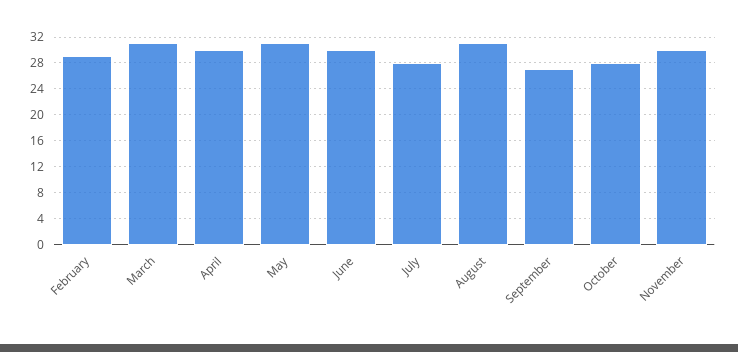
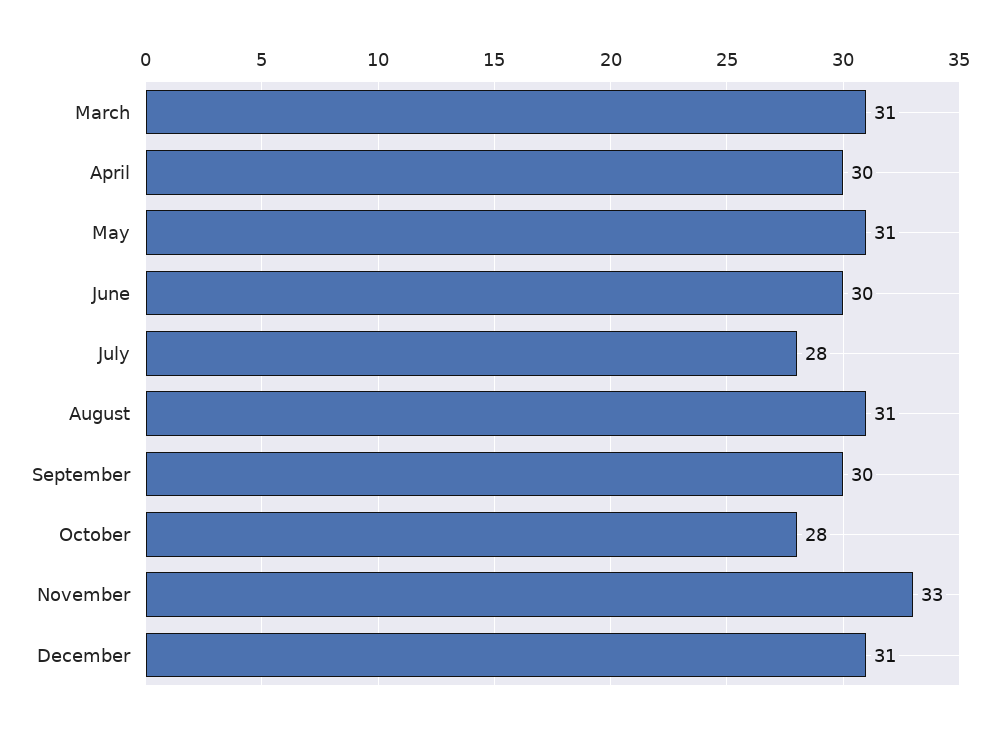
February: 29 -> none
September: 27 -> 30
November: 30 -> 33
December: none -> 31

